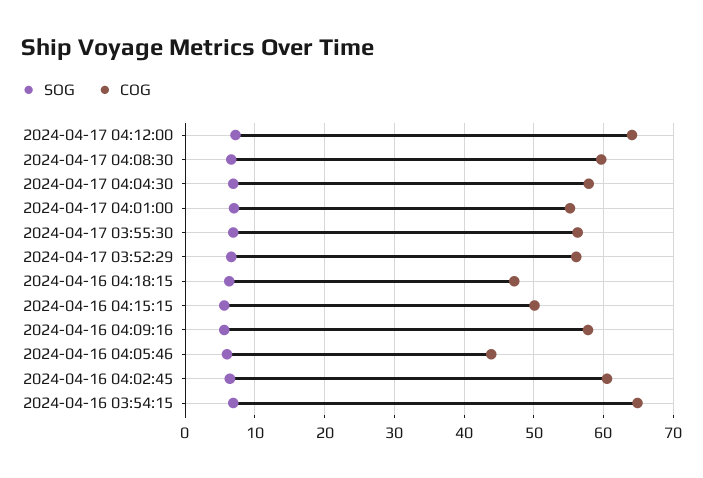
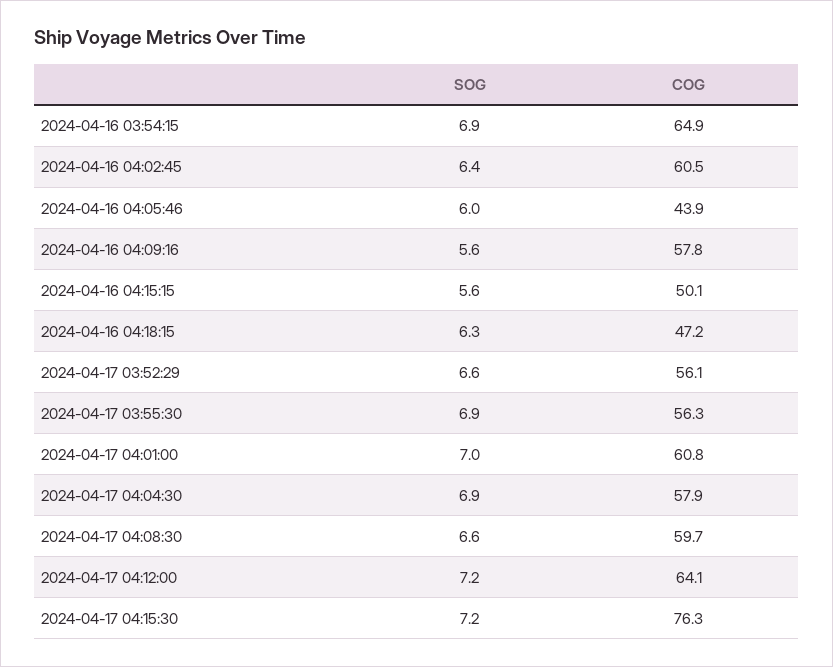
COG, 2024-04-17 04:01:00: 55 -> 60.8
SOG, 2024-04-17 04:15:30: none -> 7.2
COG, 2024-04-17 04:15:30: none -> 76.3

